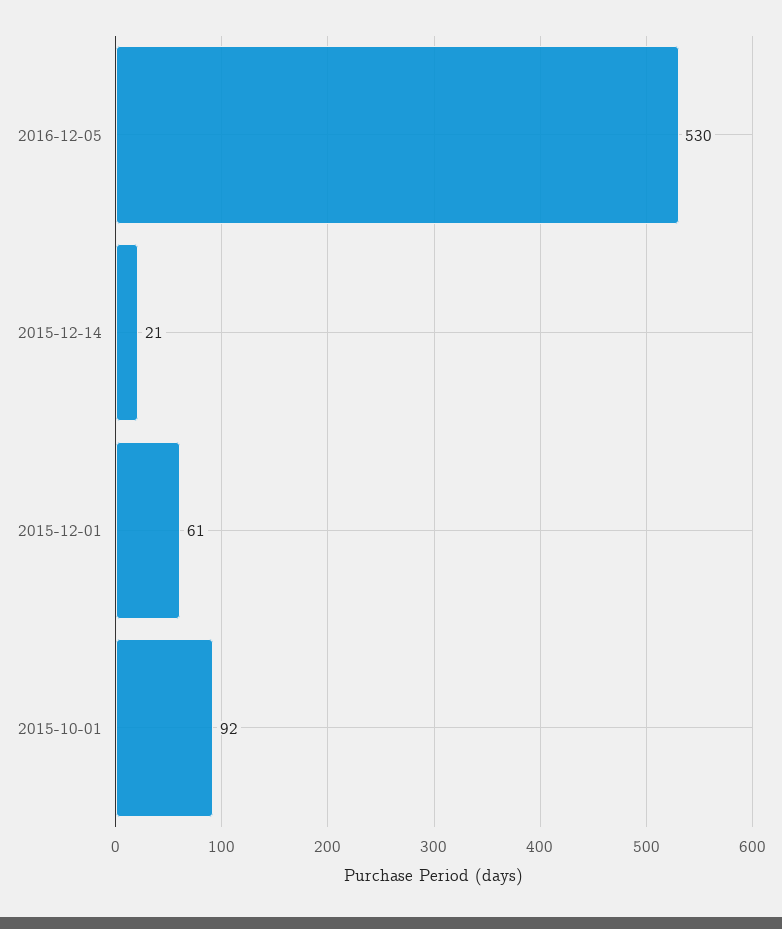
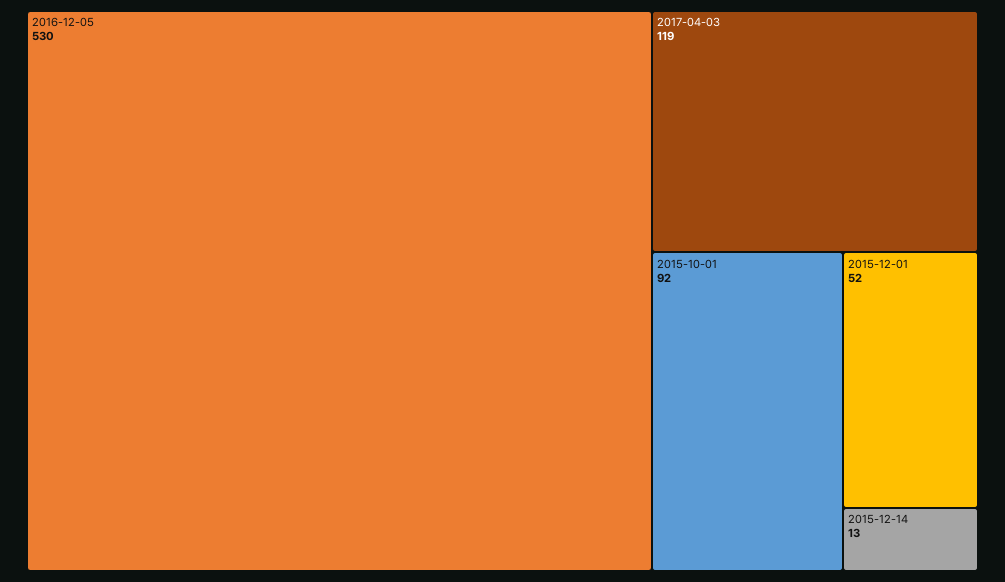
2015-12-14: 21 -> 13
2015-12-01: 61 -> 52
2017-04-03: none -> 119

